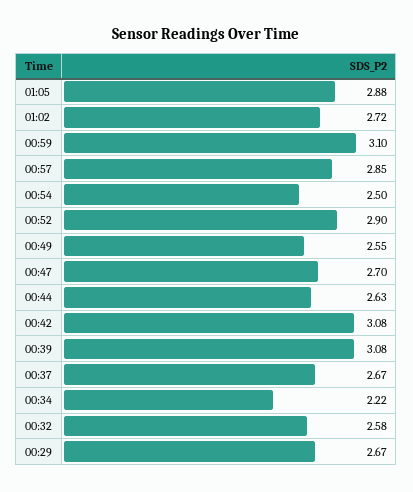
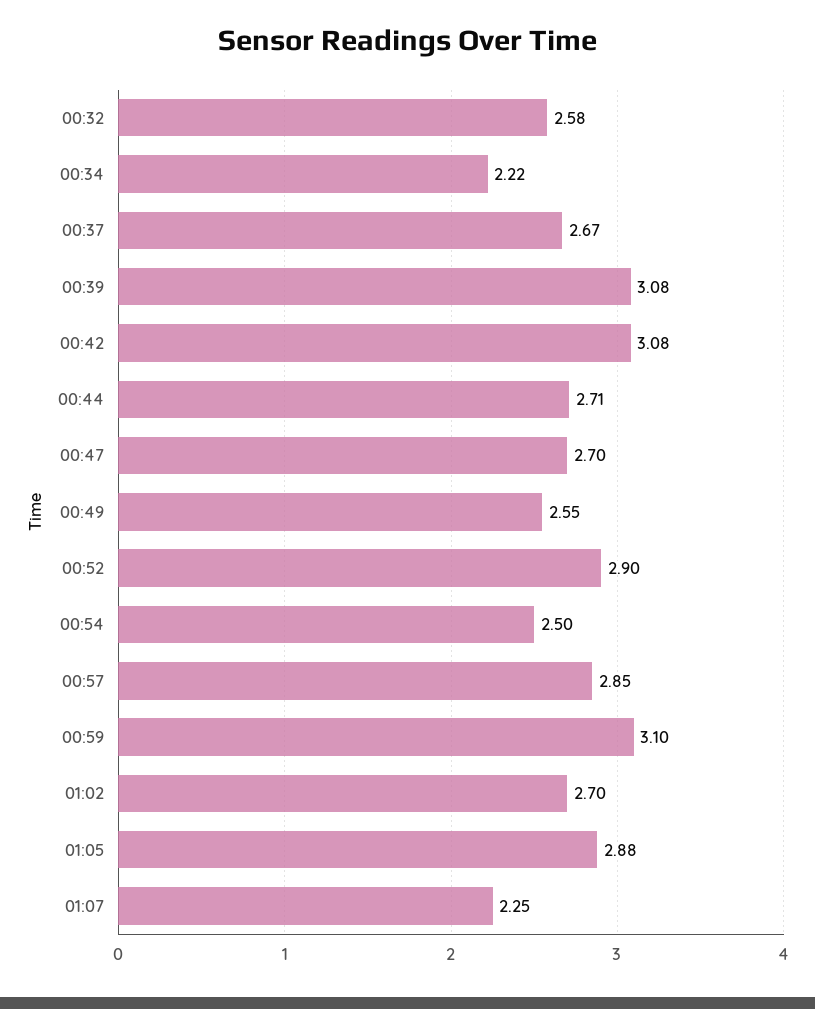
01:02: 2.72 -> 2.7
00:44: 2.63 -> 2.71
00:29: 2.67 -> none
01:07: none -> 2.25

